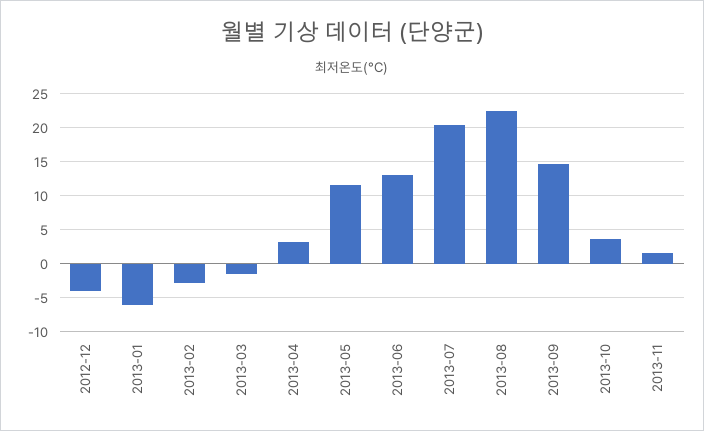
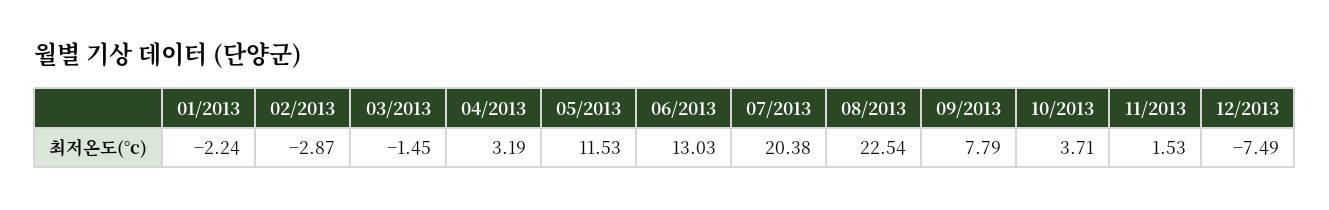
2012-12: -4 -> none
2013-01: -6 -> -2.24
2013-09: 15 -> 7.79
12/2013: none -> -7.49

